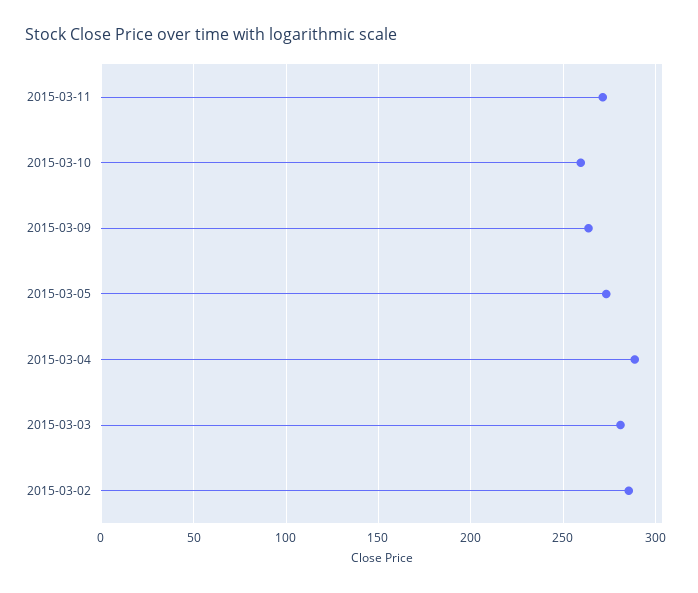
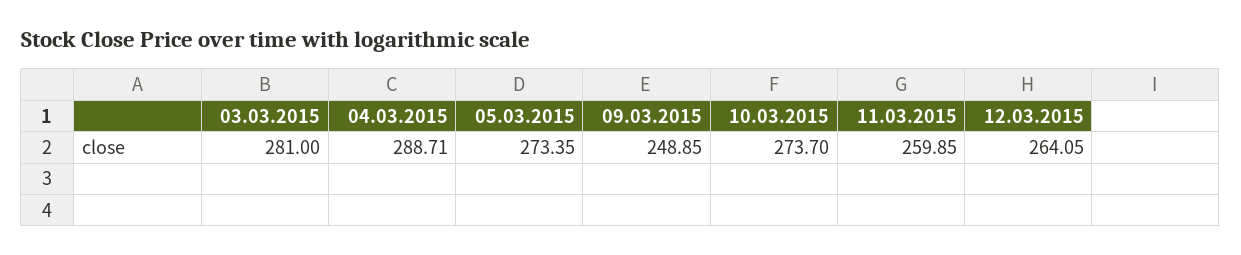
2015-03-11: 270 -> 259.85
2015-03-10: 260 -> 273.7
2015-03-09: 265 -> 248.85
2015-03-02: 285 -> none
12.03.2015: none -> 264.05

